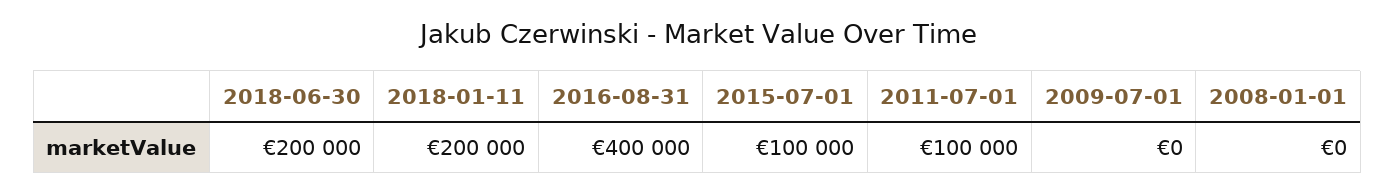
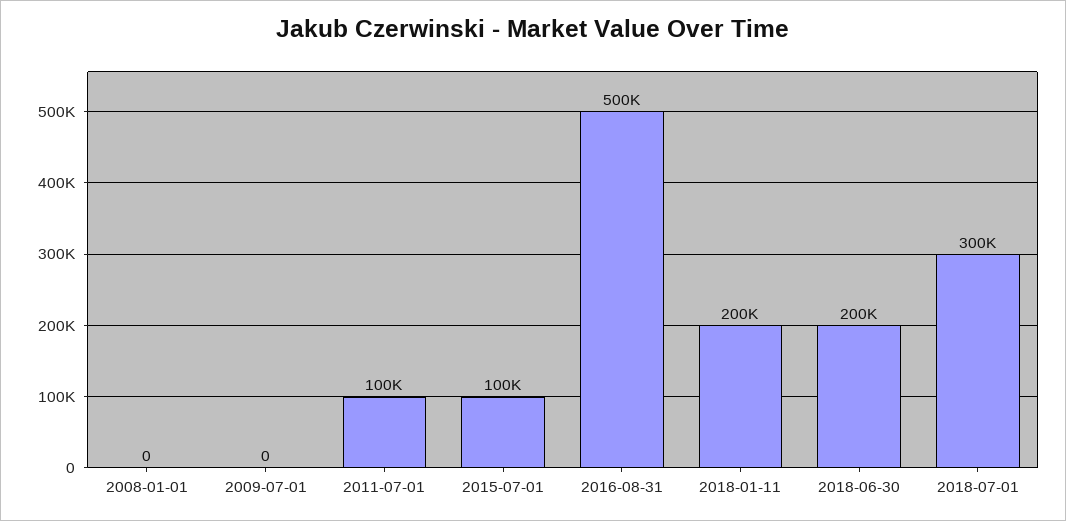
2016-08-31: 400000 -> 500000
2018-07-01: none -> 300000

